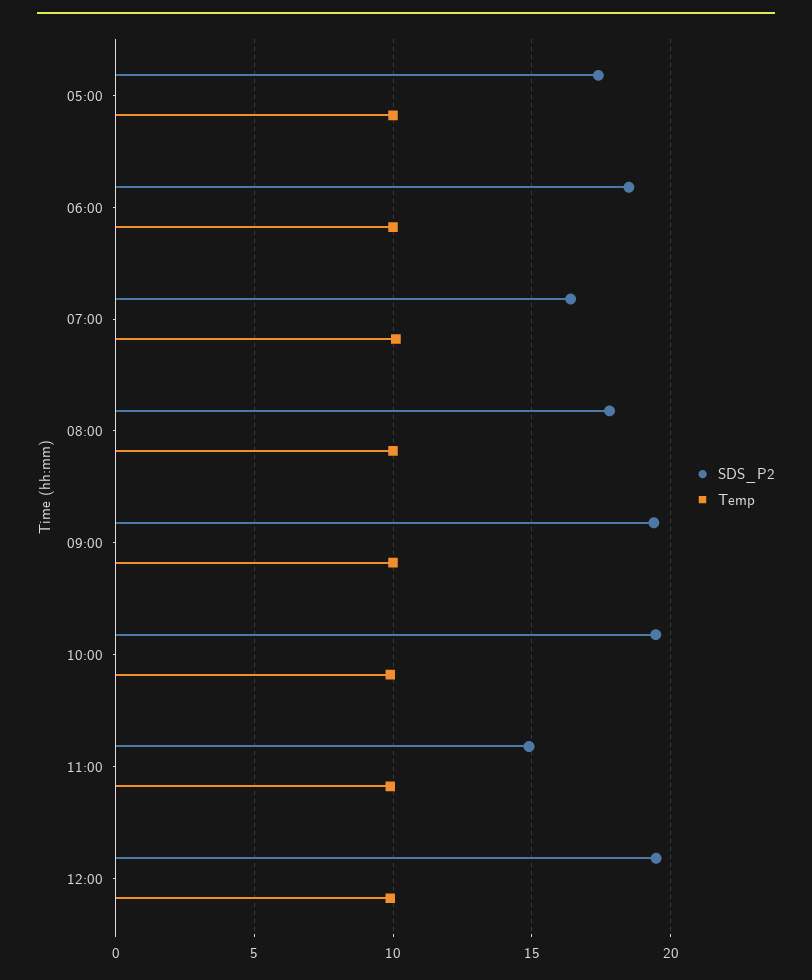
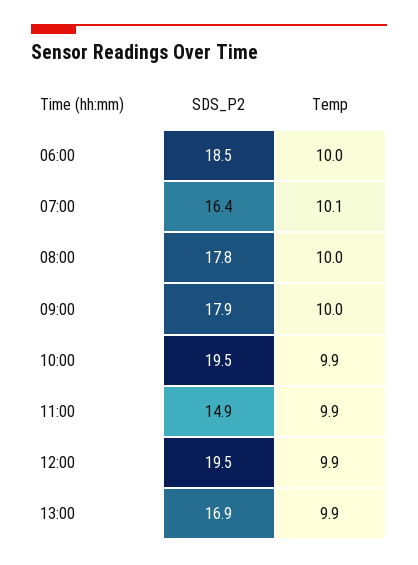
SDS_P2, 05:00: 17.5 -> none
Temp, 05:00: 10 -> none
SDS_P2, 09:00: 19.5 -> 17.9
SDS_P2, 13:00: none -> 16.9
Temp, 13:00: none -> 9.9

